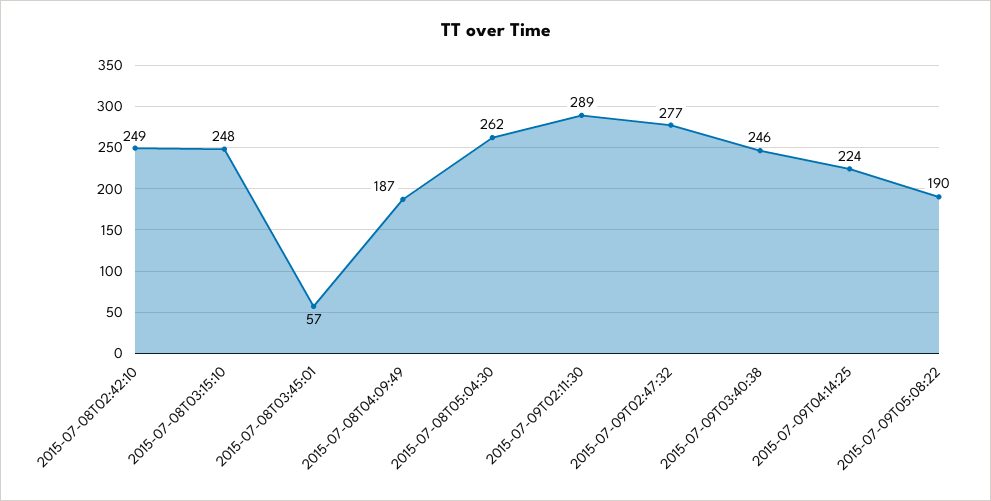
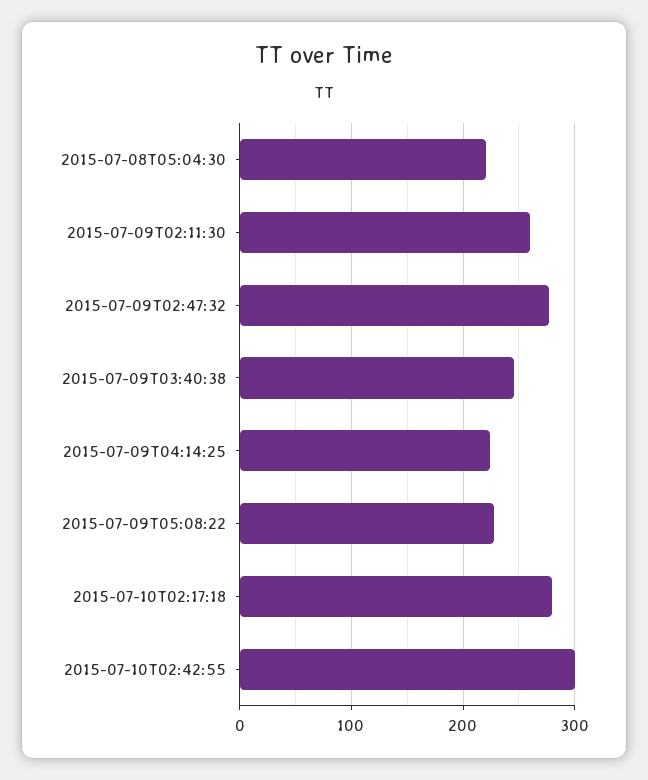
2015-07-08T02:42:10: 249 -> none
2015-07-08T03:15:10: 248 -> none
2015-07-08T03:45:01: 57 -> none
2015-07-08T04:09:49: 187 -> none
2015-07-08T05:04:30: 262 -> 220
2015-07-09T02:11:30: 289 -> 260
2015-07-09T05:08:22: 190 -> 230
2015-07-10T02:17:18: none -> 280
2015-07-10T02:42:55: none -> 300

